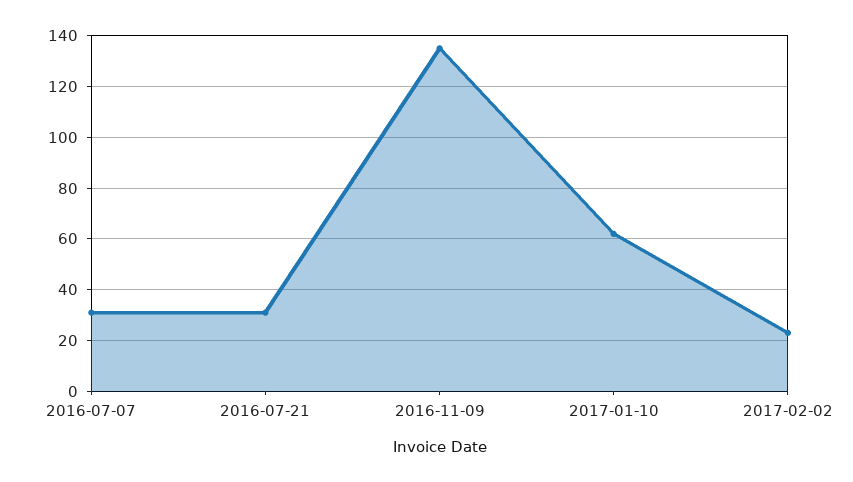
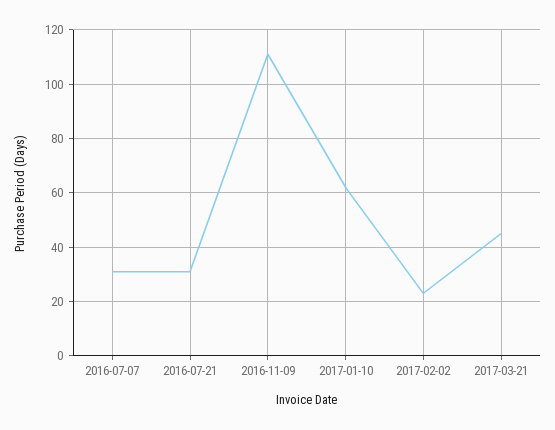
2016-11-09: 135 -> 110
2017-03-21: none -> 45

